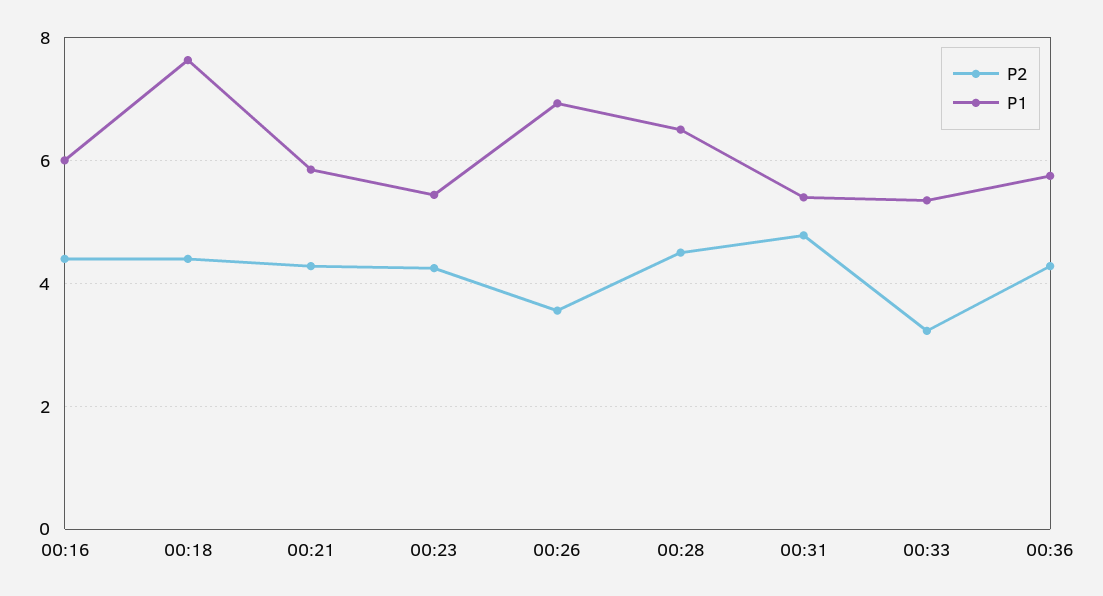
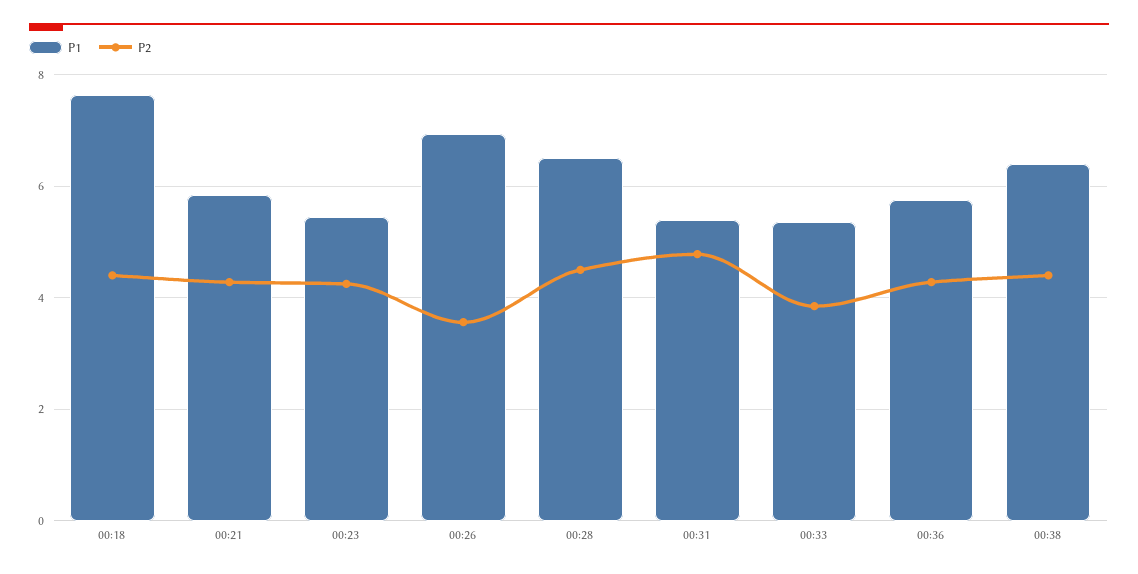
P2, 00:16: 4.4 -> none
P1, 00:16: 6 -> none
P2, 00:33: 3.2 -> 3.8
P1, 00:38: none -> 6.4
P2, 00:38: none -> 4.4

